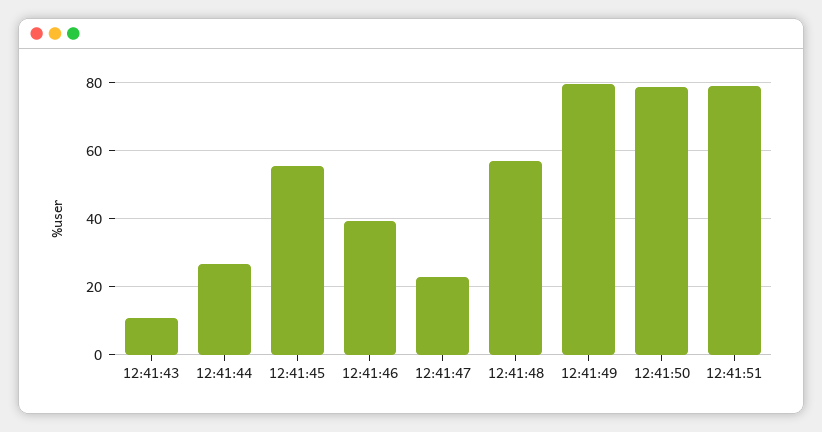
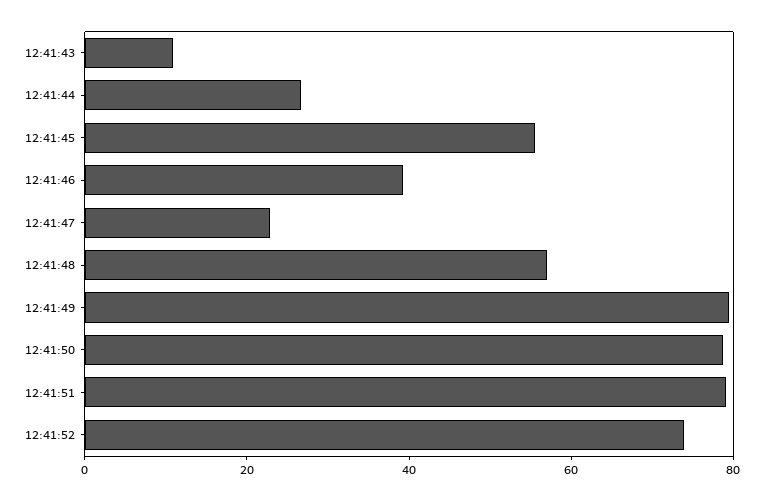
12:41:52: none -> 75

